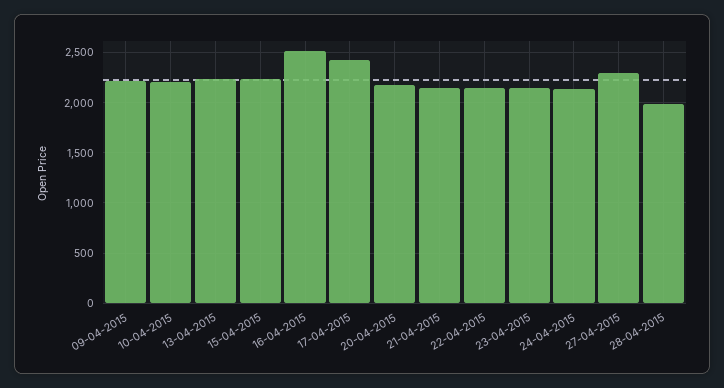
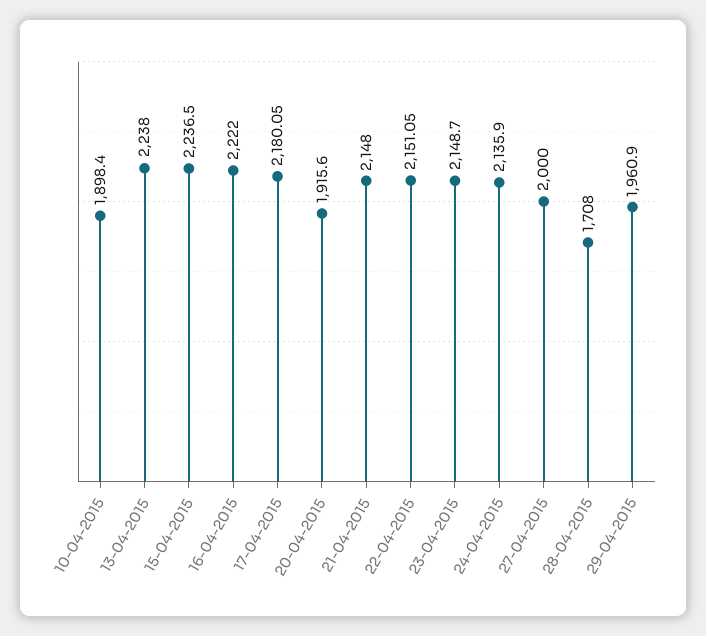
09-04-2015: 2200 -> none
10-04-2015: 2200 -> 1898.4
16-04-2015: 2500 -> 2222
17-04-2015: 2400 -> 2180.05
20-04-2015: 2200 -> 1915.6
27-04-2015: 2300 -> 2000
28-04-2015: 2000 -> 1708
29-04-2015: none -> 1960.9

